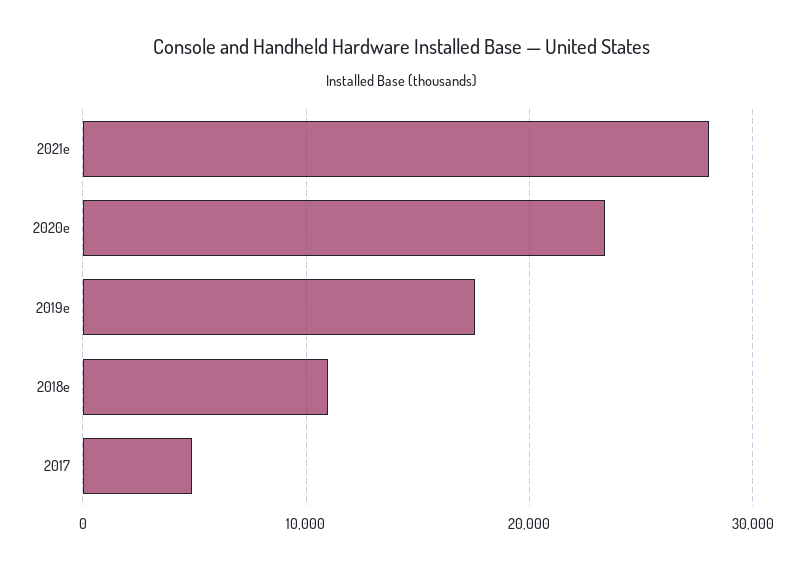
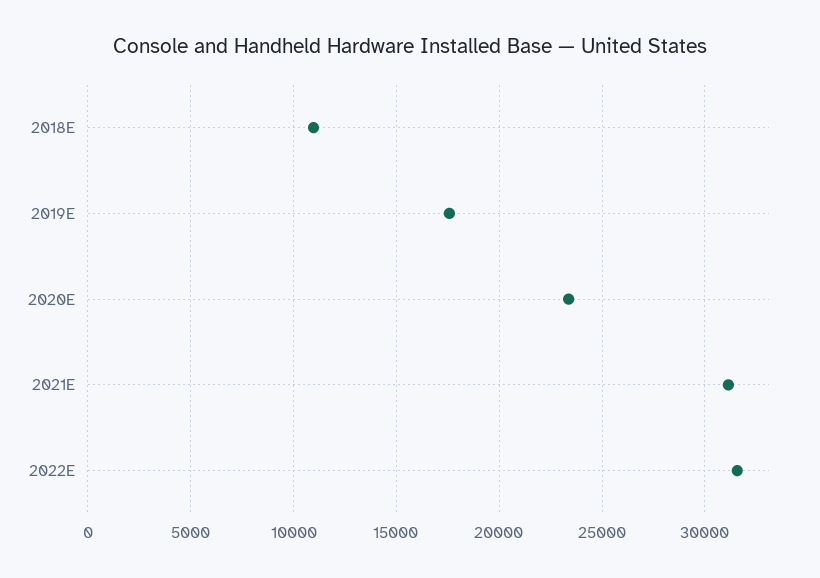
2021e: 28000 -> 31000
2017: 5000 -> none
2022E: none -> 31500

